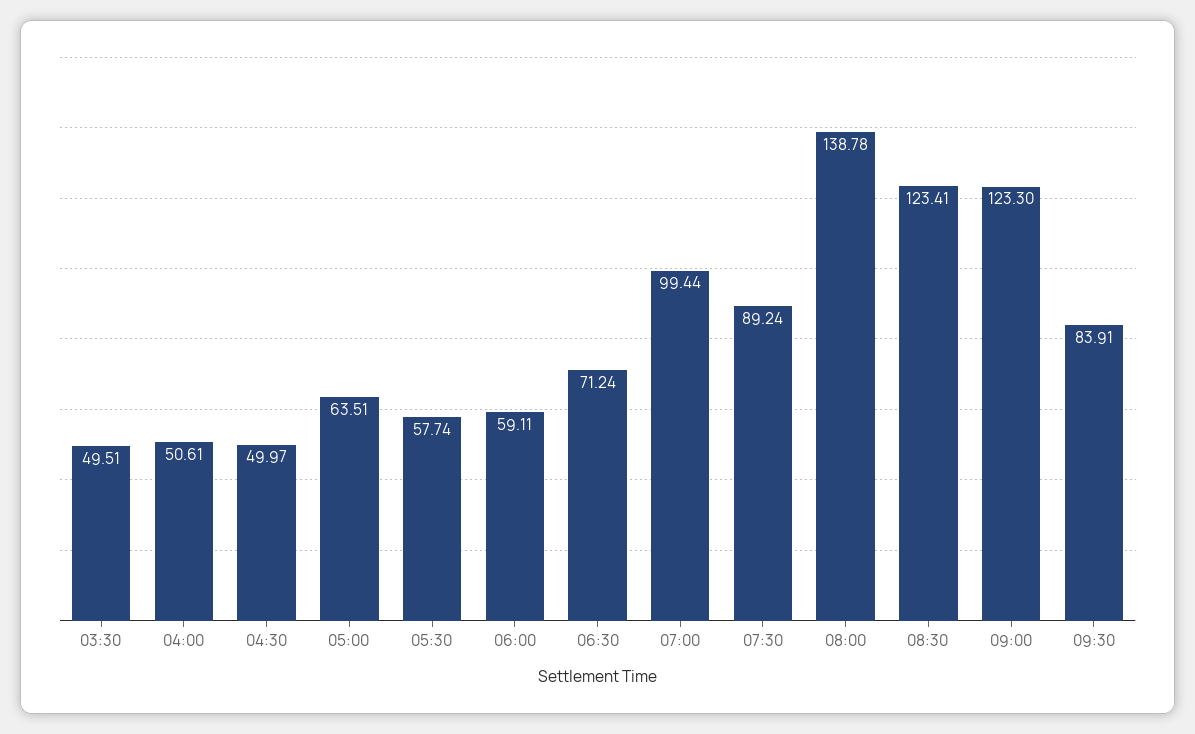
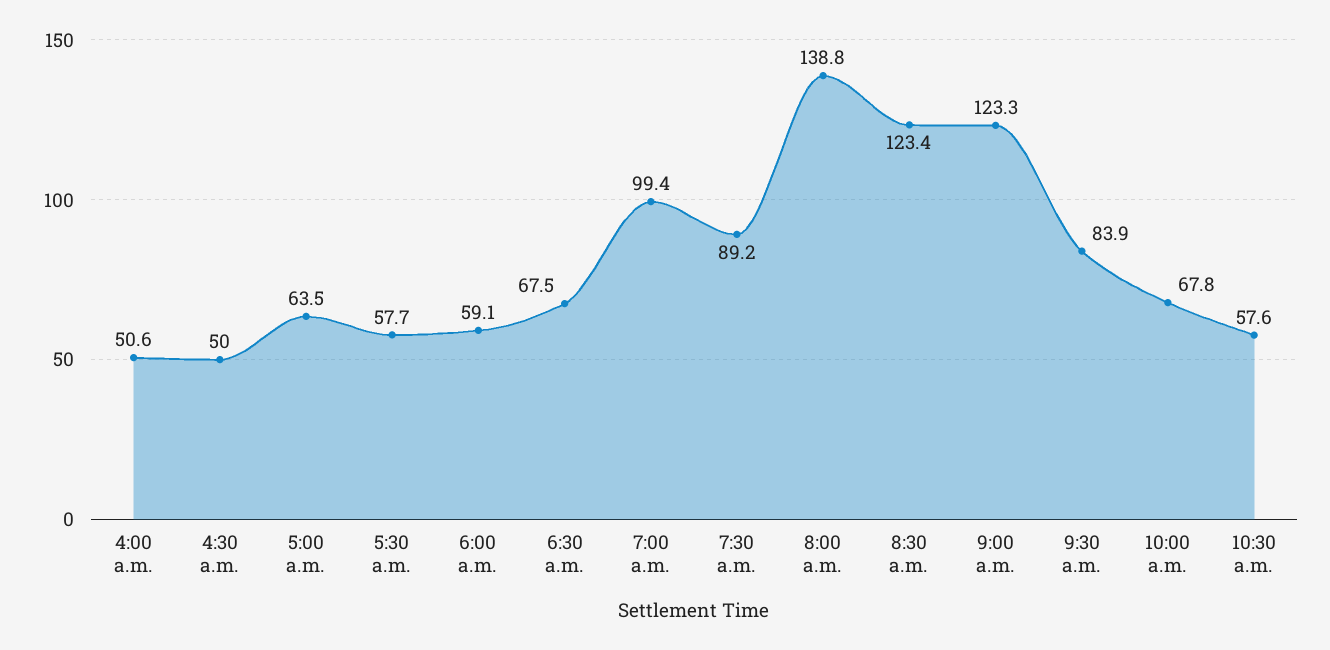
03:30: 49.51 -> none
06:30: 71.24 -> 67.5
10:00 a.m.: none -> 67.8
10:30 a.m.: none -> 57.6

